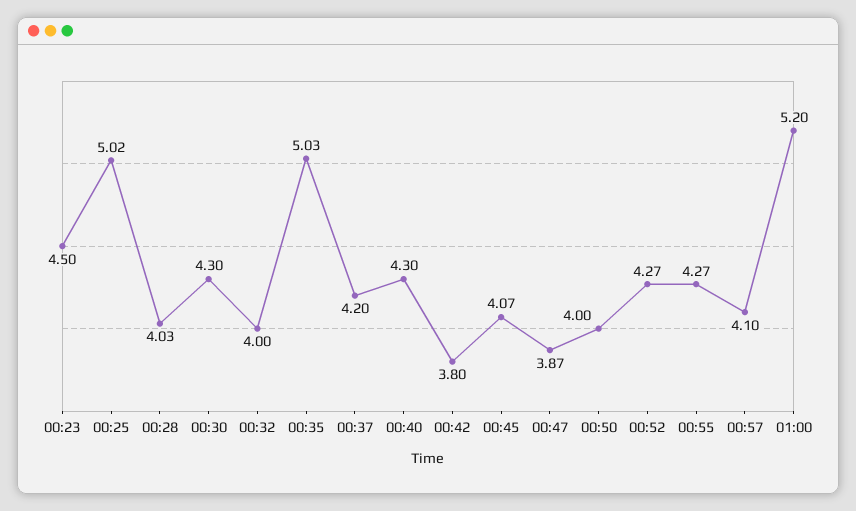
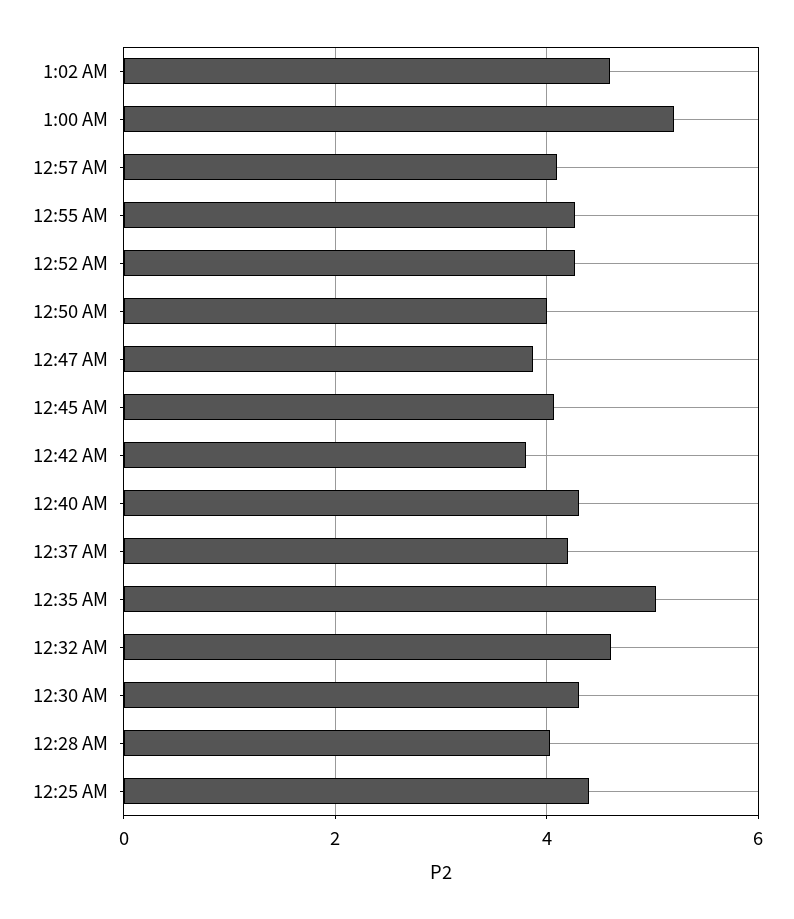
00:23: 4.5 -> none
00:25: 5.02 -> 4.4
00:32: 4 -> 4.6
1:02 AM: none -> 4.6

